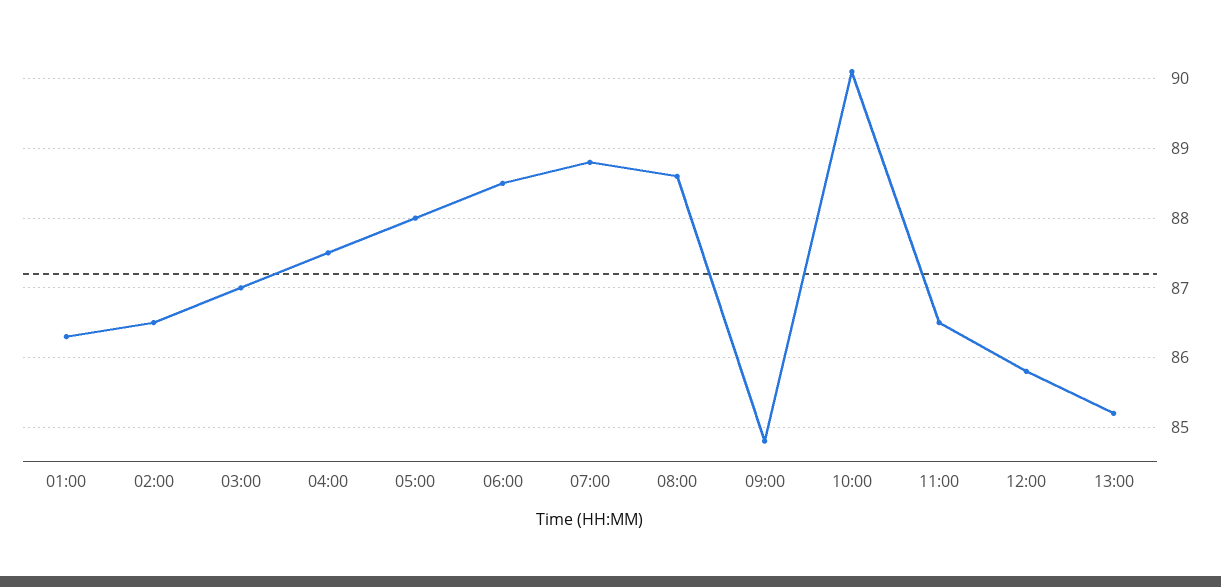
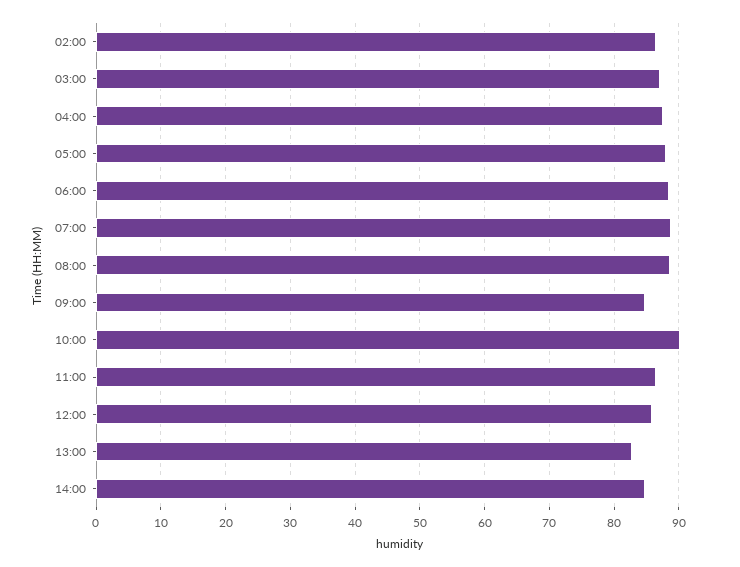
01:00: 86.3 -> none
13:00: 85.2 -> 83
14:00: none -> 85

